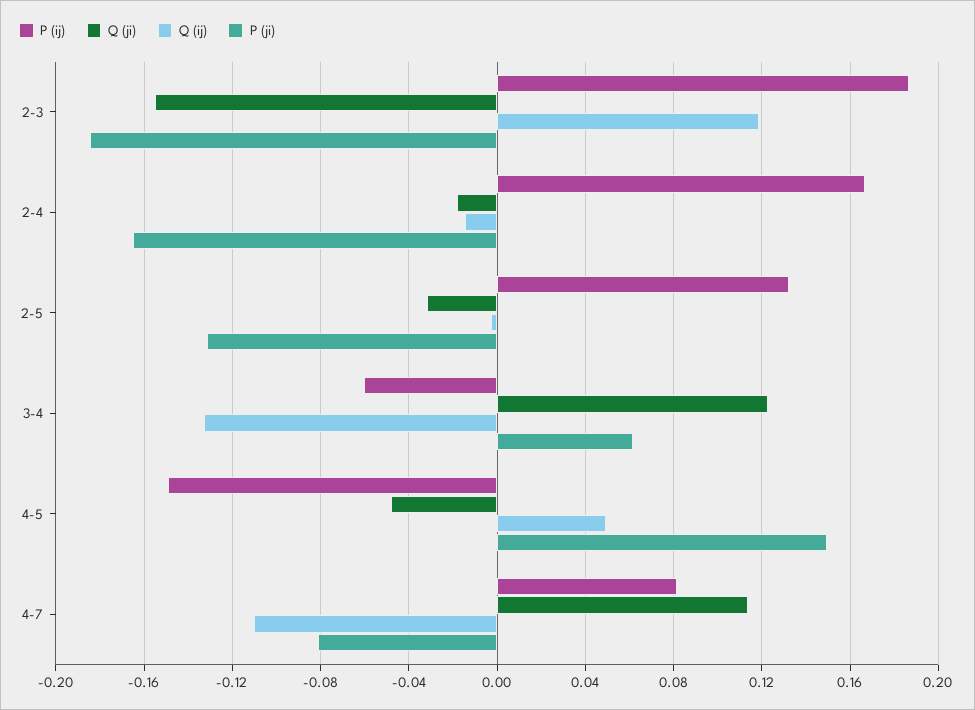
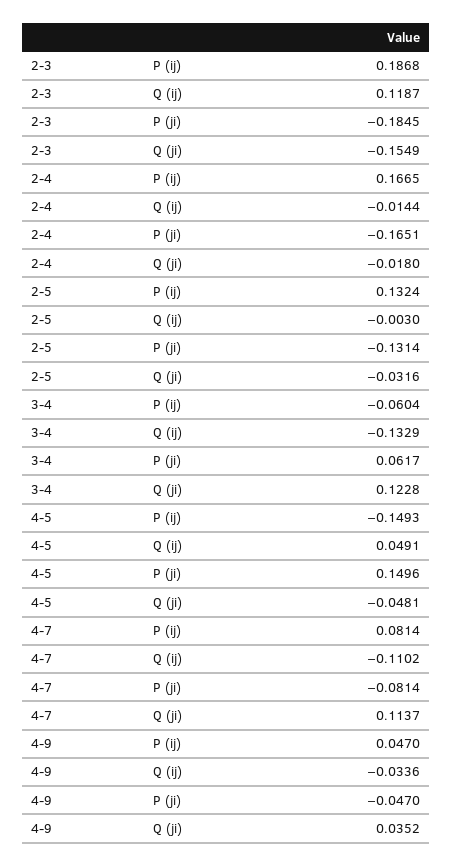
P (ij), 4-9: none -> 0.047
Q (ij), 4-9: none -> -0.0336
P (ji), 4-9: none -> -0.047
Q (ji), 4-9: none -> 0.0352

